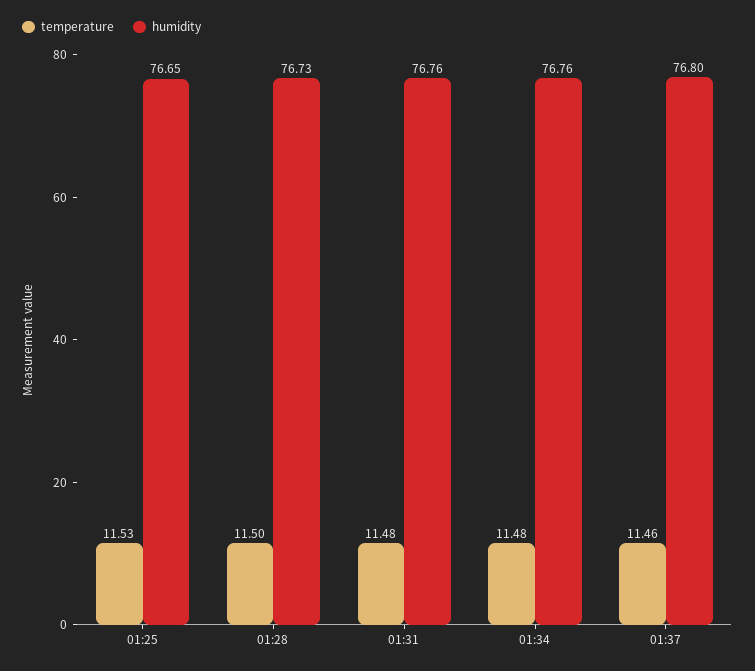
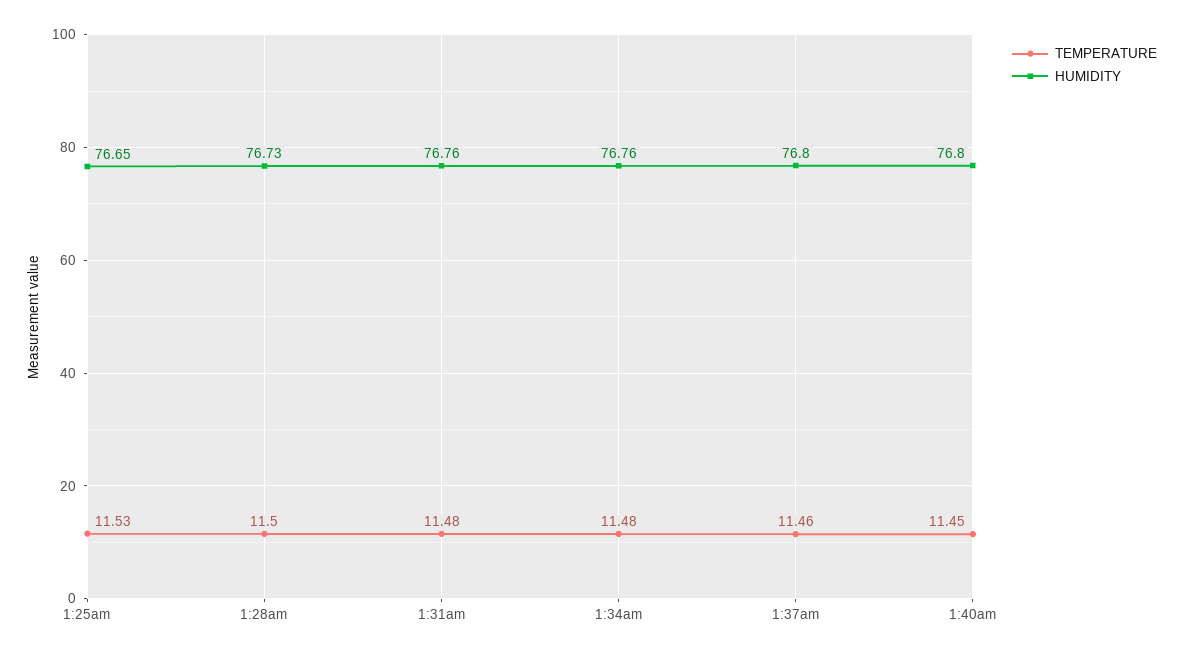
temperature, 1:40am: none -> 11.45
humidity, 1:40am: none -> 76.8

